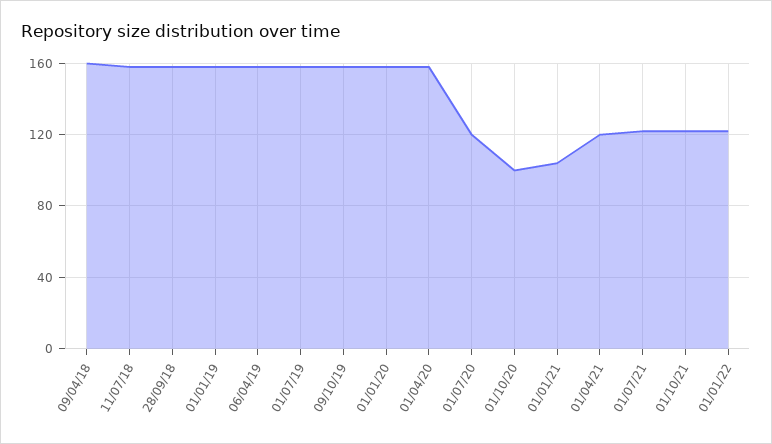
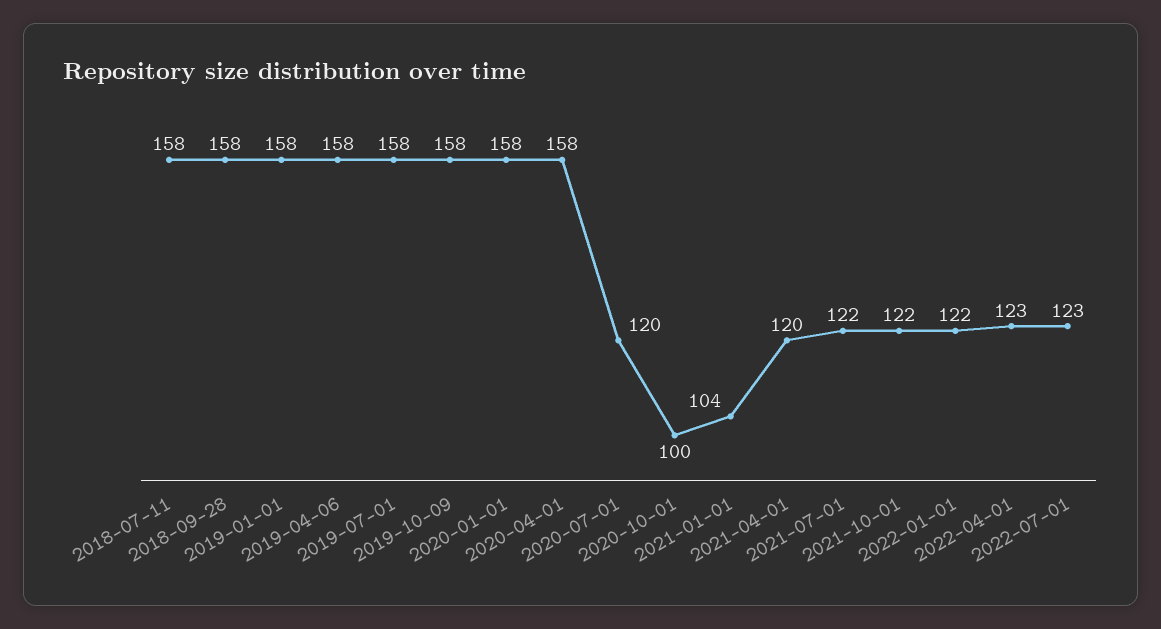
09/04/18: 160 -> none
2022-04-01: none -> 123
2022-07-01: none -> 123

